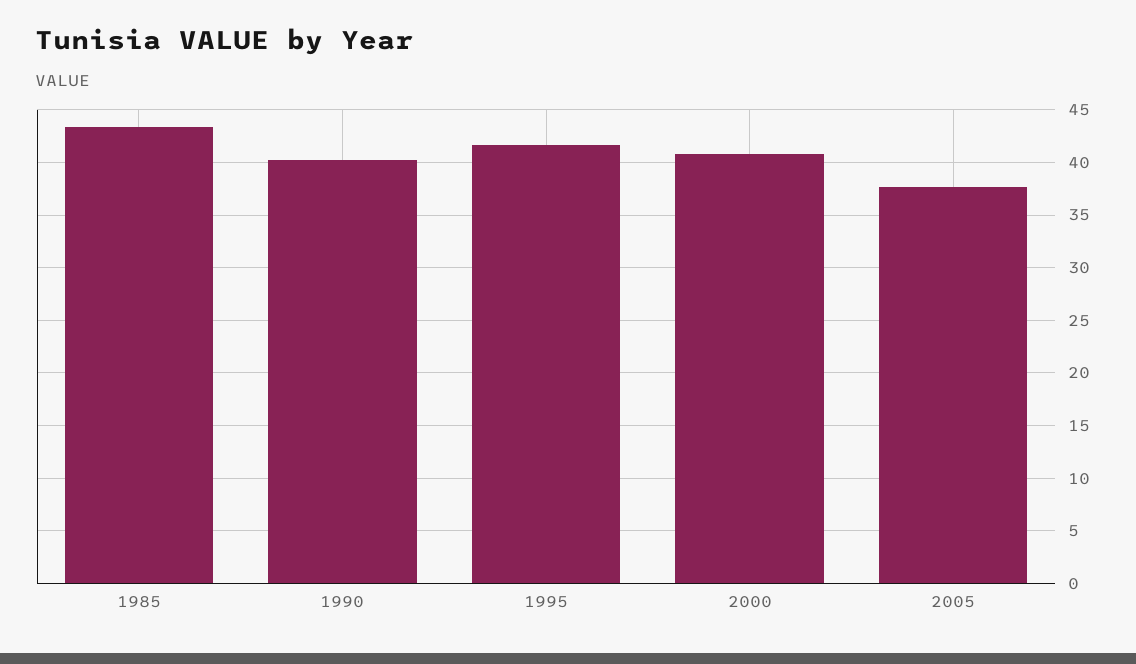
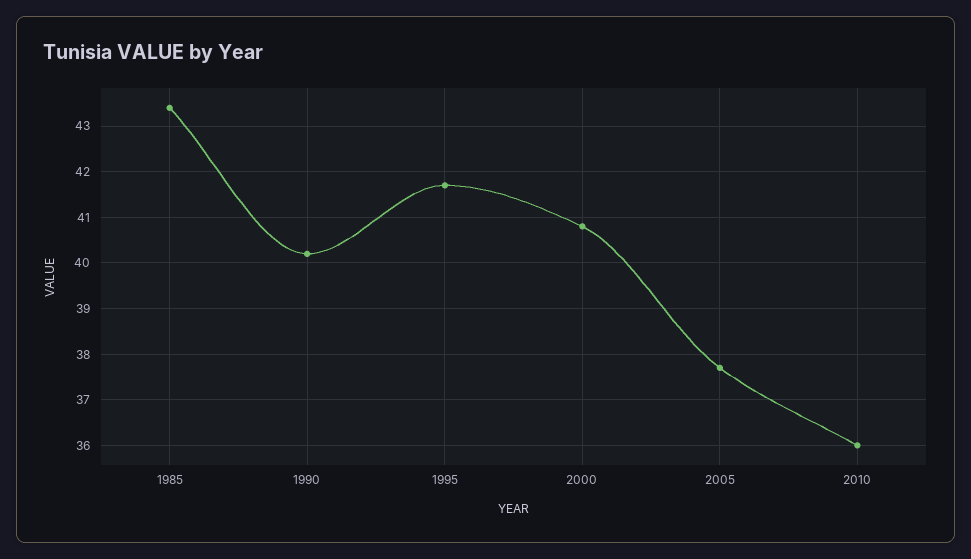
2010: none -> 36

